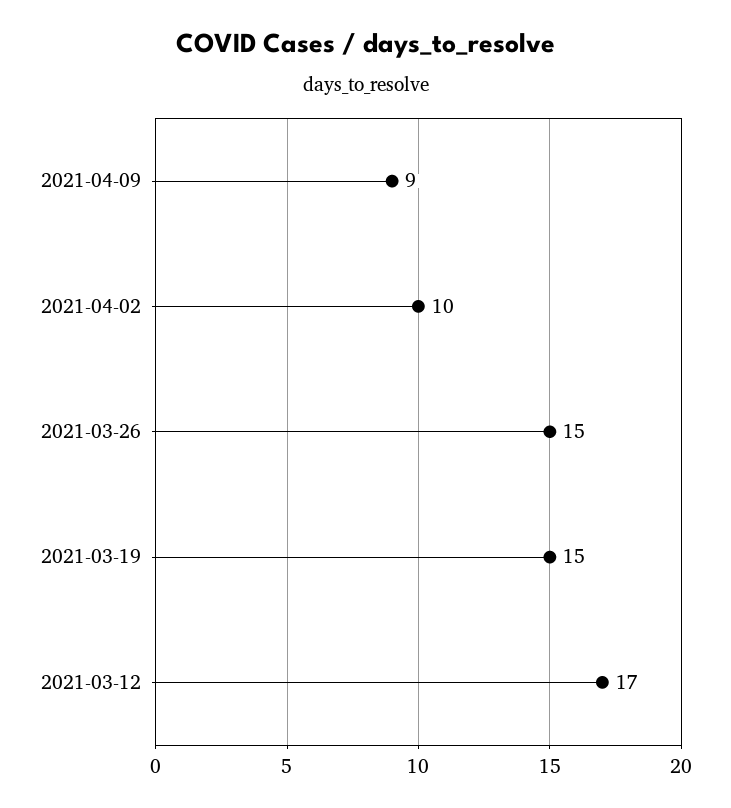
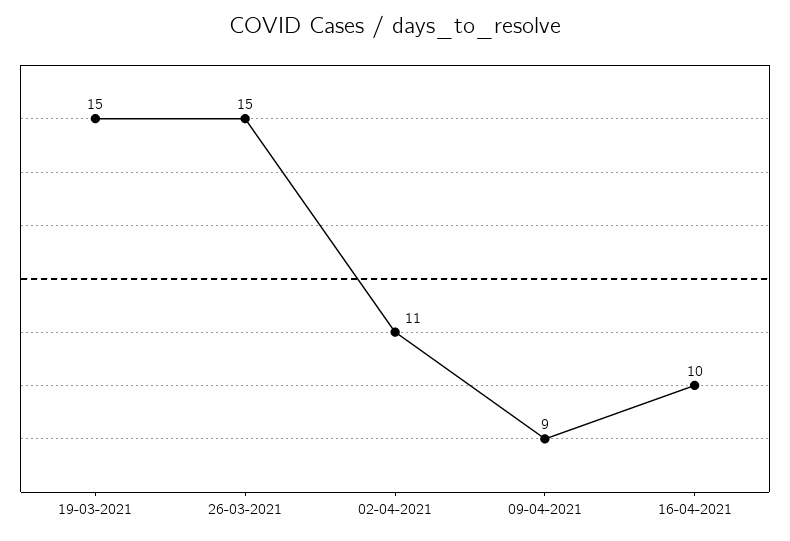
2021-04-02: 10 -> 11
2021-03-12: 17 -> none
16-04-2021: none -> 10

